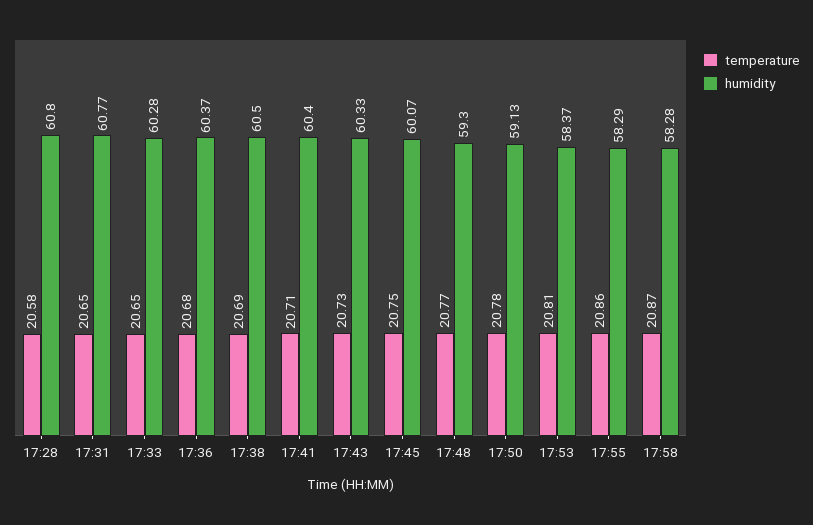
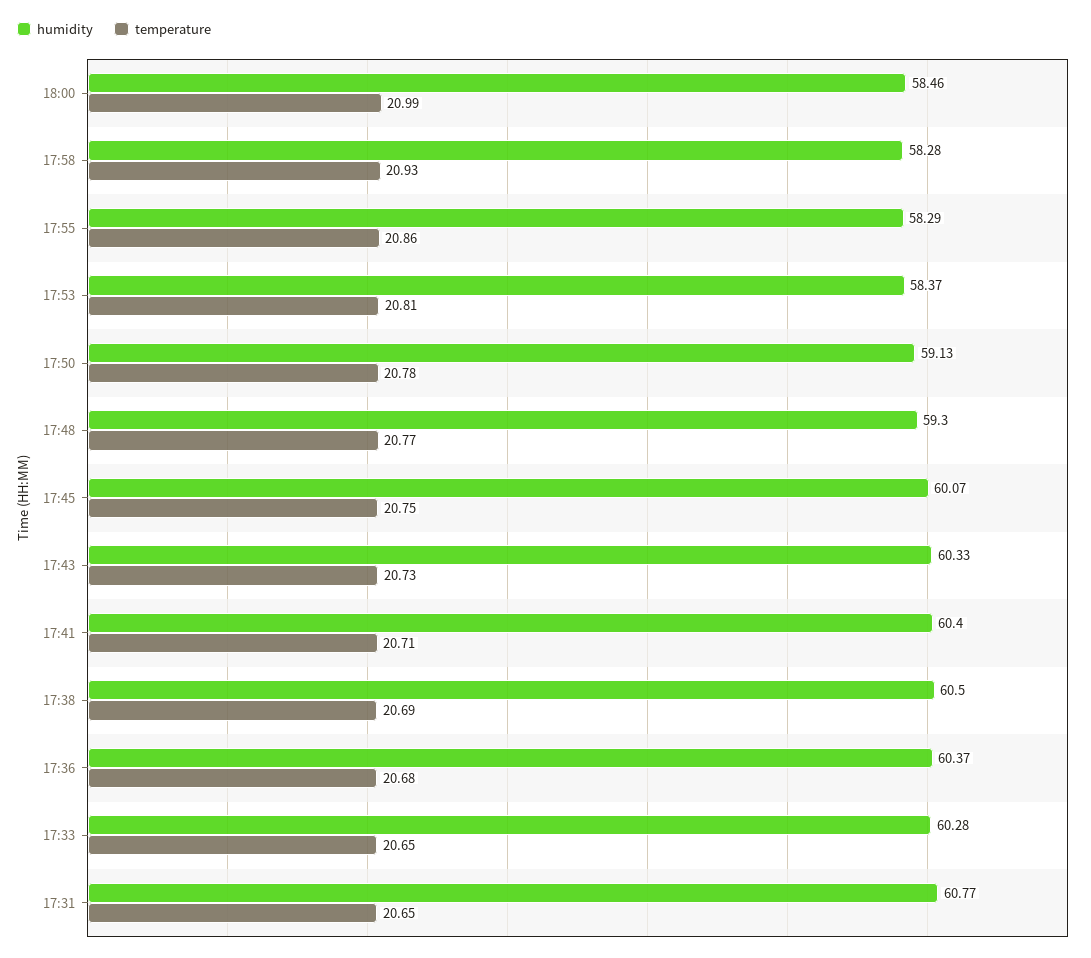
temperature, 17:28: 20.58 -> none
humidity, 17:28: 60.8 -> none
temperature, 17:58: 20.87 -> 20.93
humidity, 18:00: none -> 58.46
temperature, 18:00: none -> 20.99

